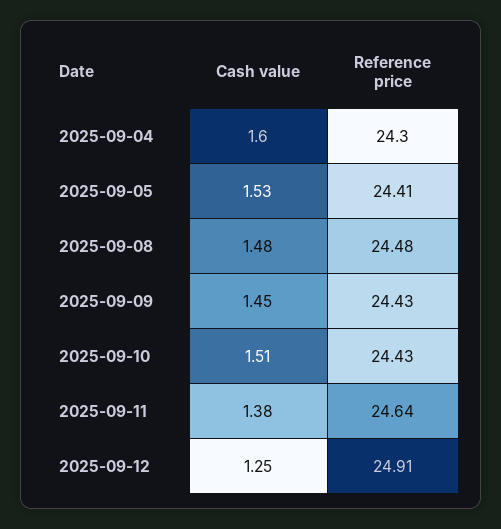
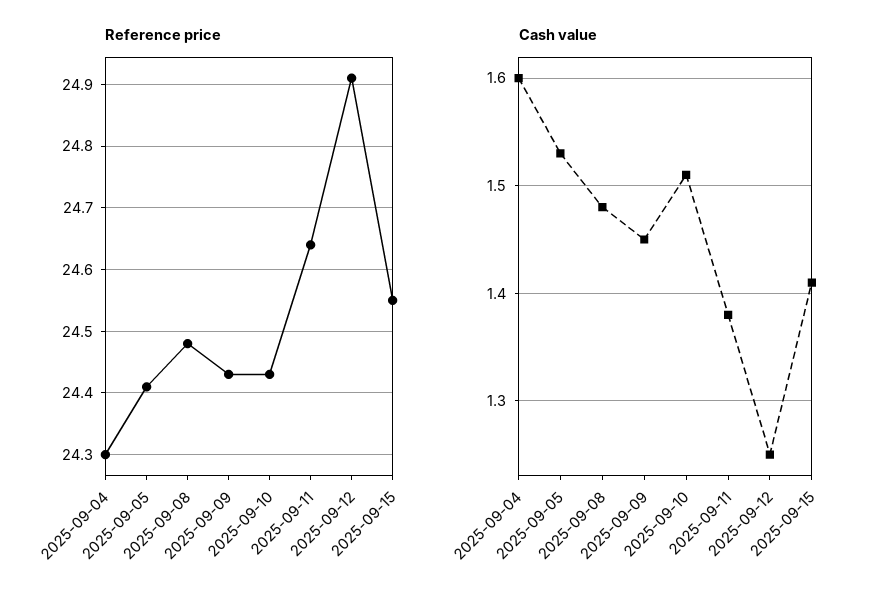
Reference price, 2025-09-15: none -> 24.55
Cash value, 2025-09-15: none -> 1.41

